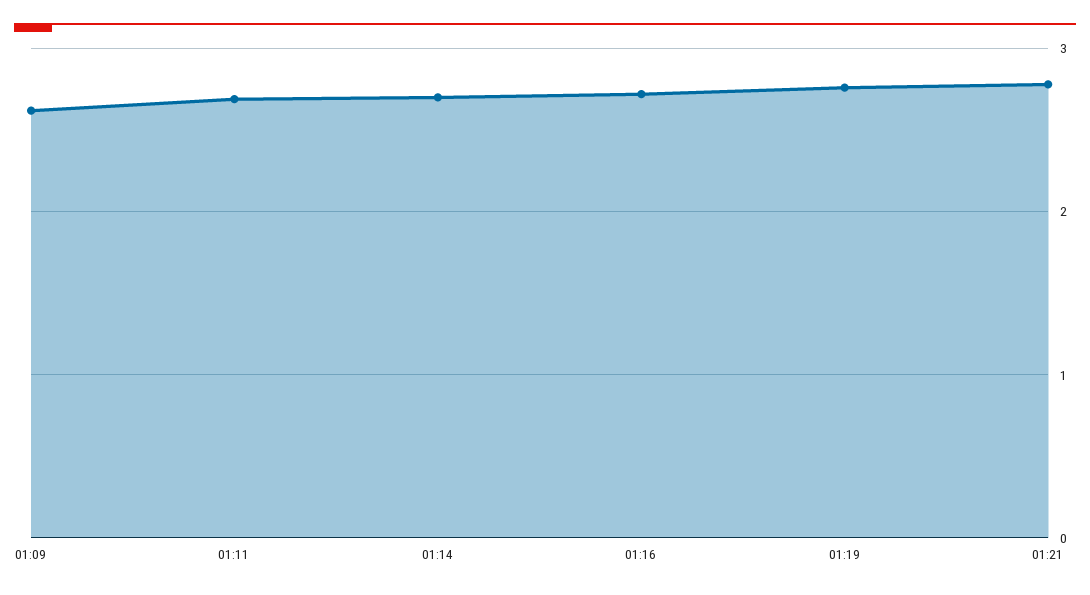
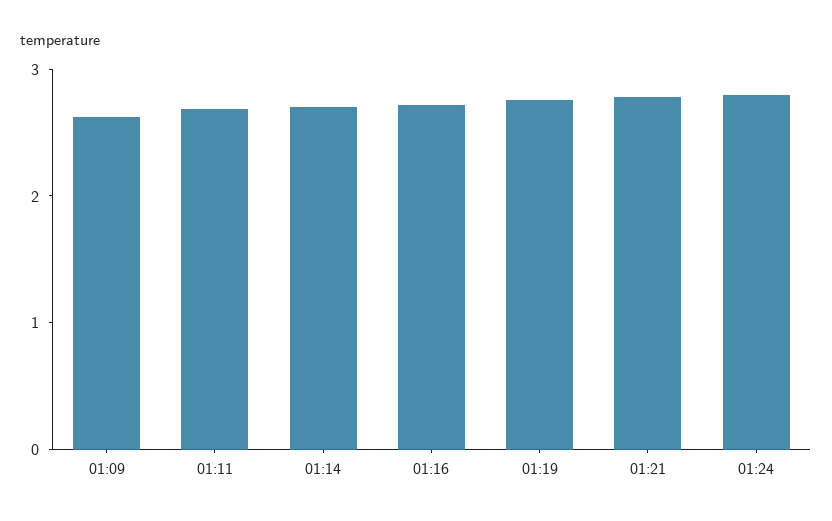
01:24: none -> 2.8

